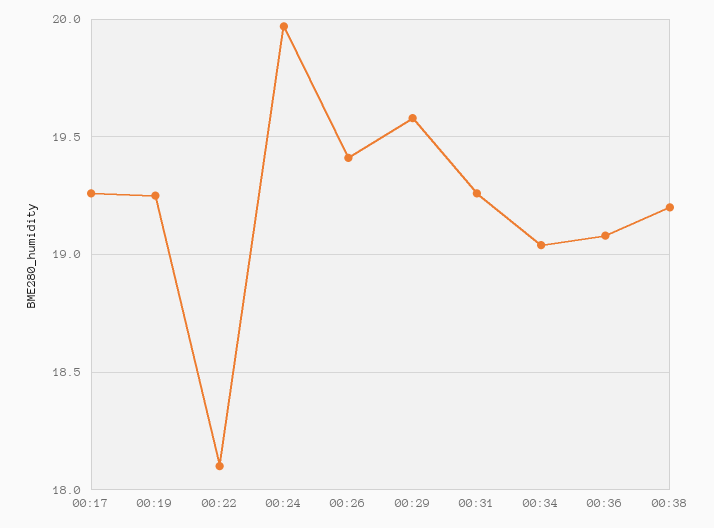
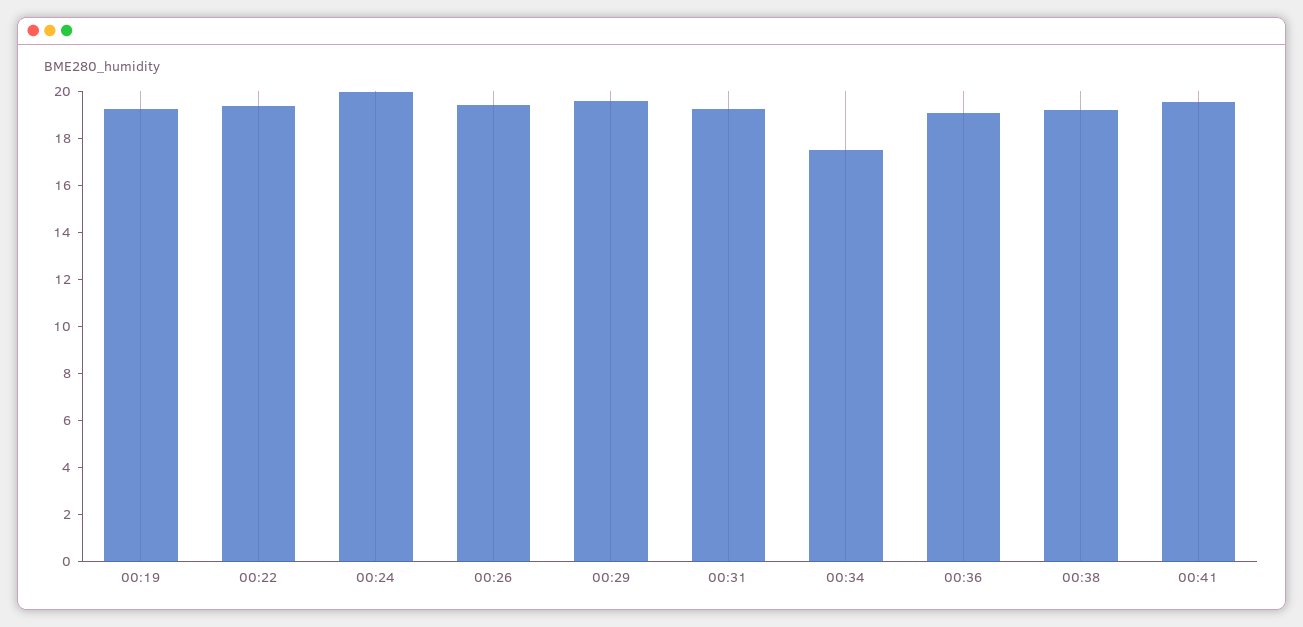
00:17: 19.25 -> none
00:22: 18.1 -> 19.5
00:34: 19.05 -> 17.5
00:41: none -> 19.5

